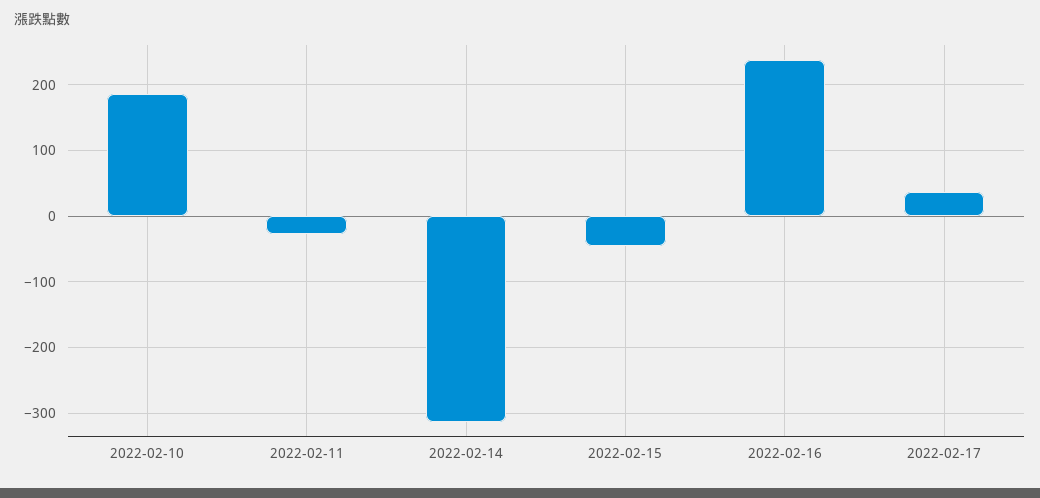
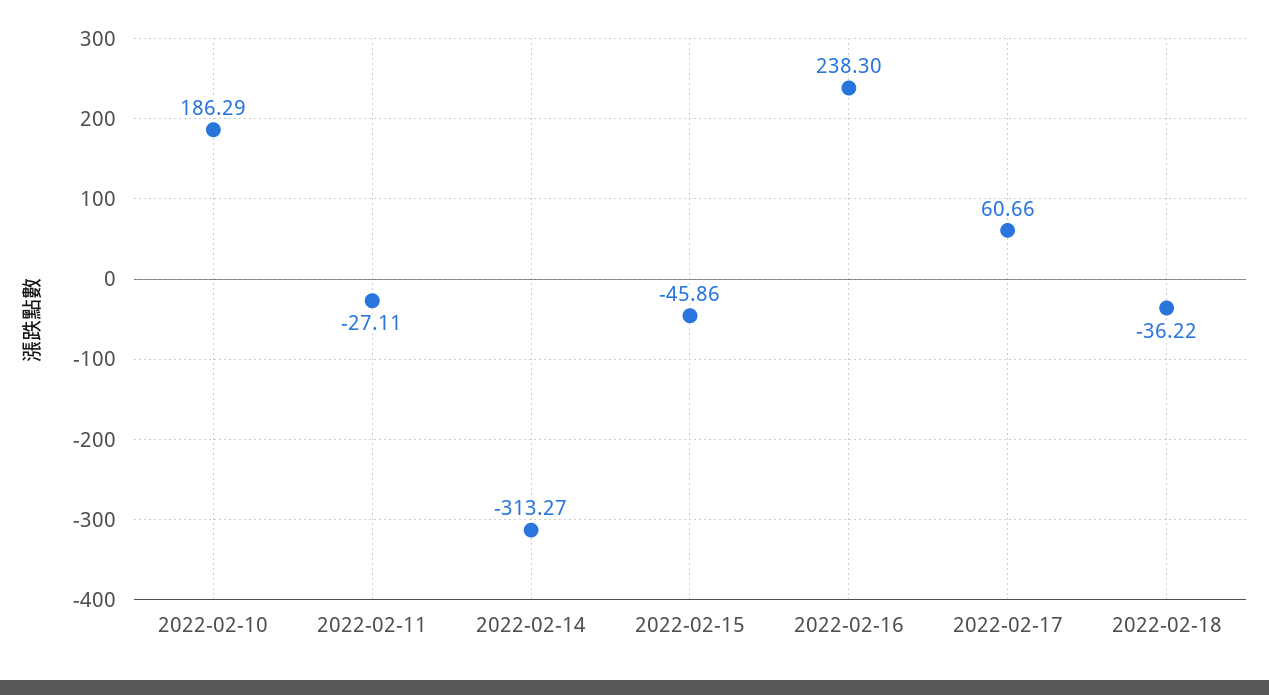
2022-02-17: 40 -> 60.66
2022-02-18: none -> -36.22

